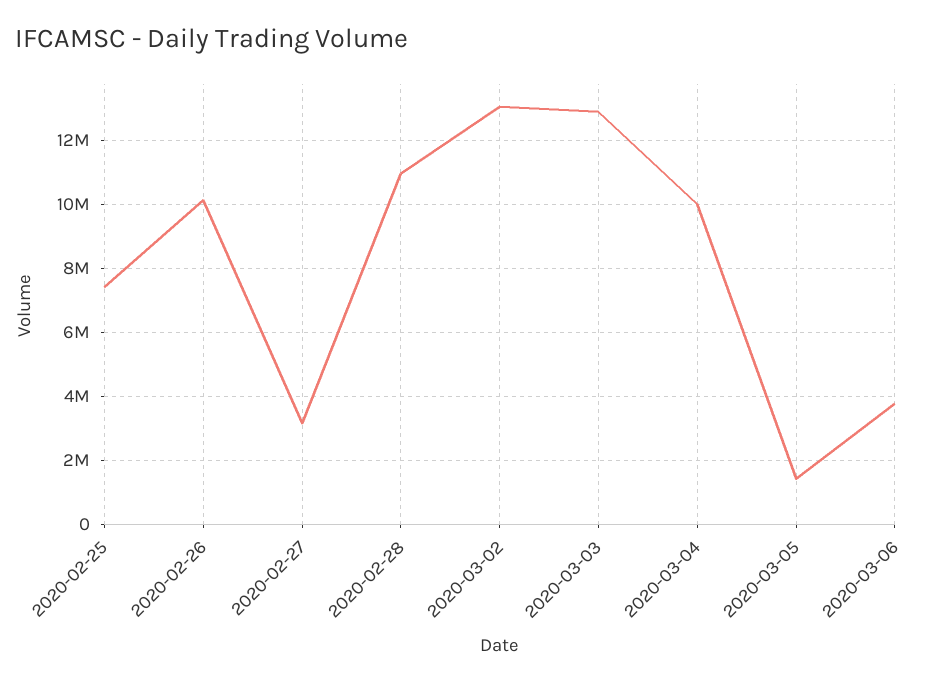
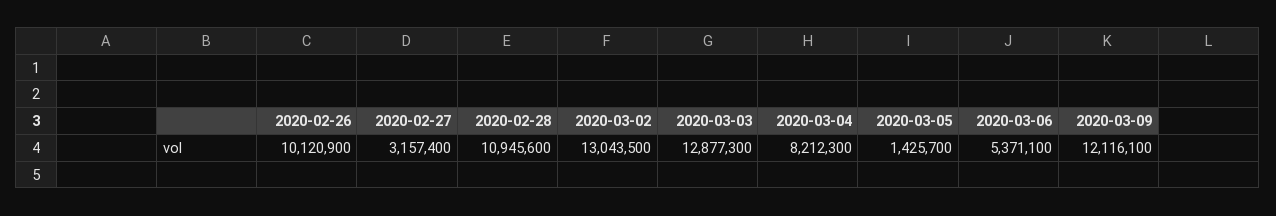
2020-02-25: 7400000 -> none
2020-03-04: 10000000 -> 8212300
2020-03-06: 3800000 -> 5371100
2020-03-09: none -> 12116100

